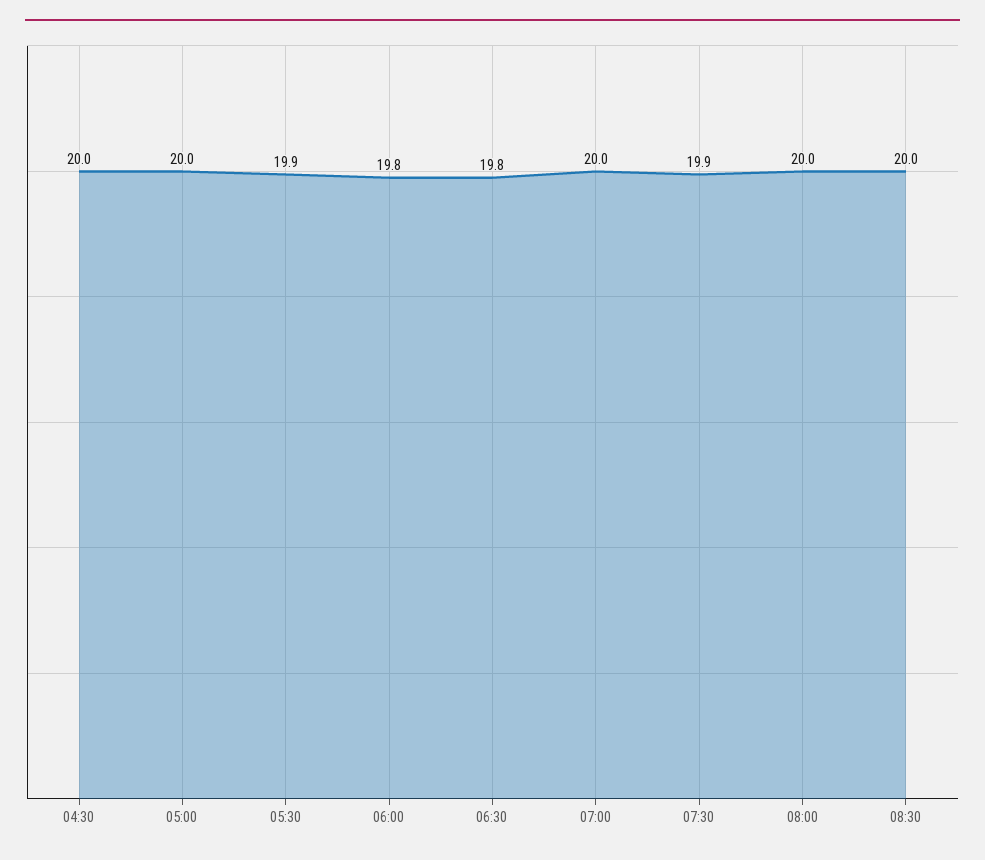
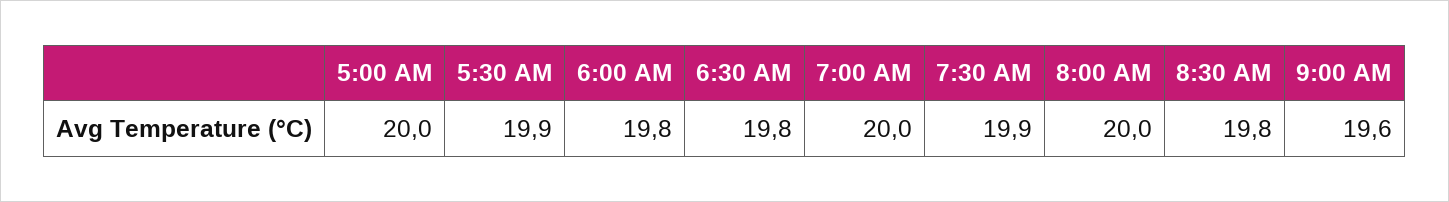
04:30: 20 -> none
08:30: 20 -> 19.8
9:00 AM: none -> 19.6

